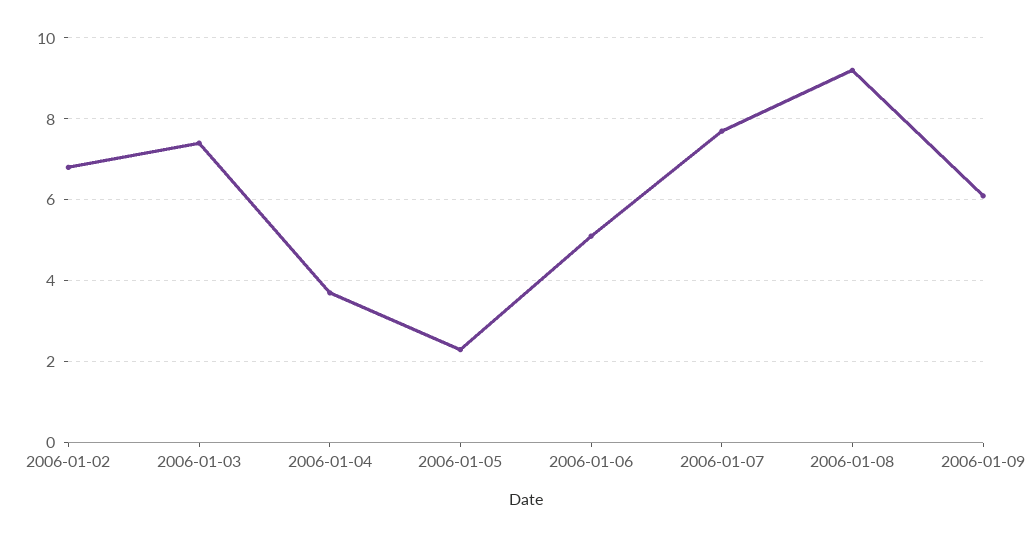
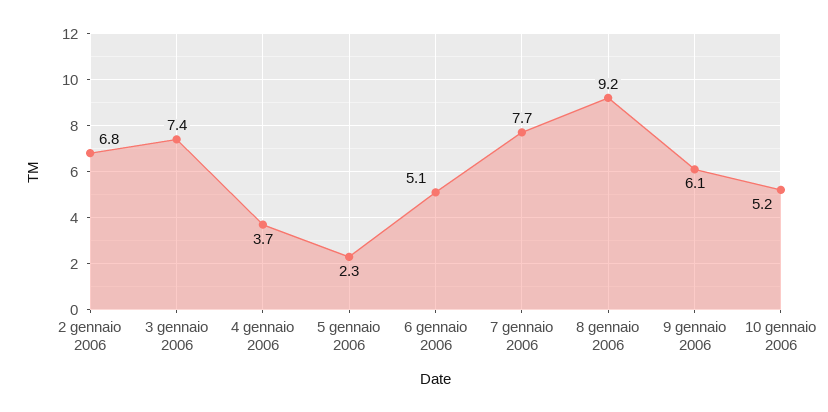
10 gennaio 2006: none -> 5.2

